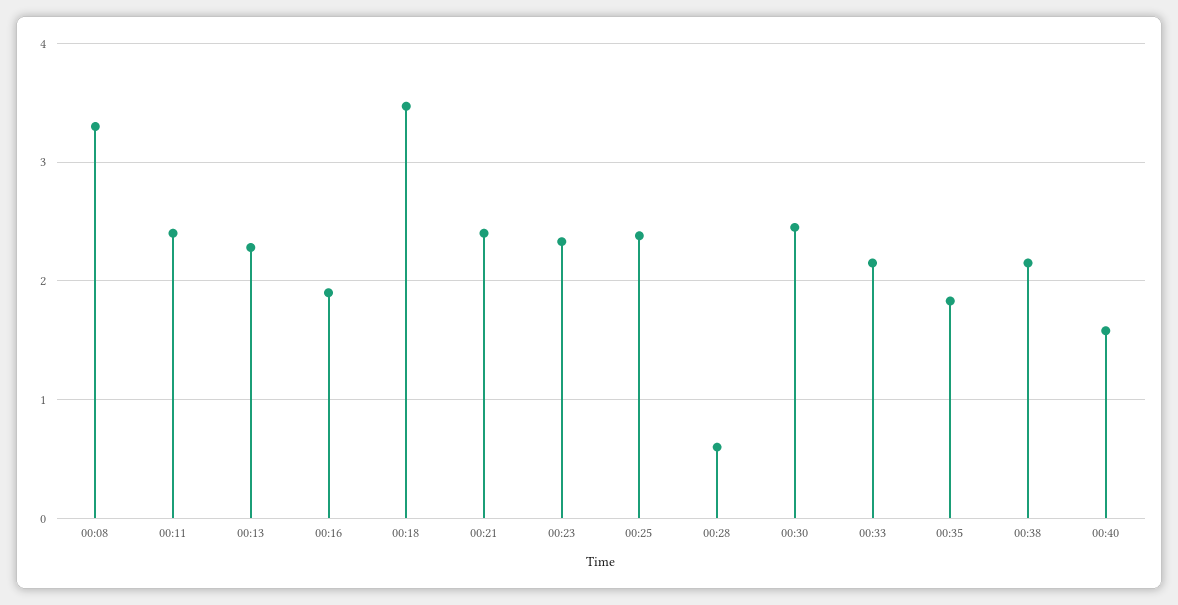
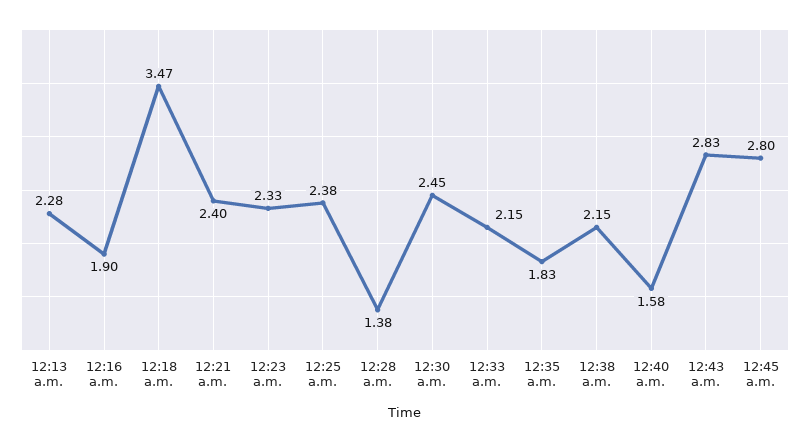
00:08: 3.3 -> none
00:11: 2.4 -> none
00:28: 0.6 -> 1.38
12:43 a.m.: none -> 2.83
12:45 a.m.: none -> 2.8

